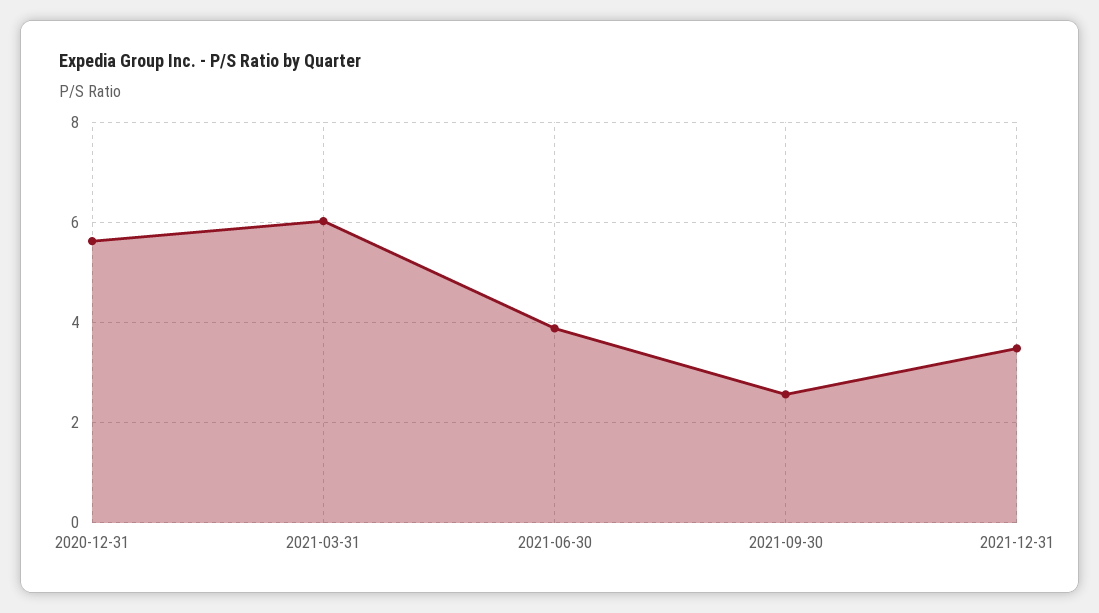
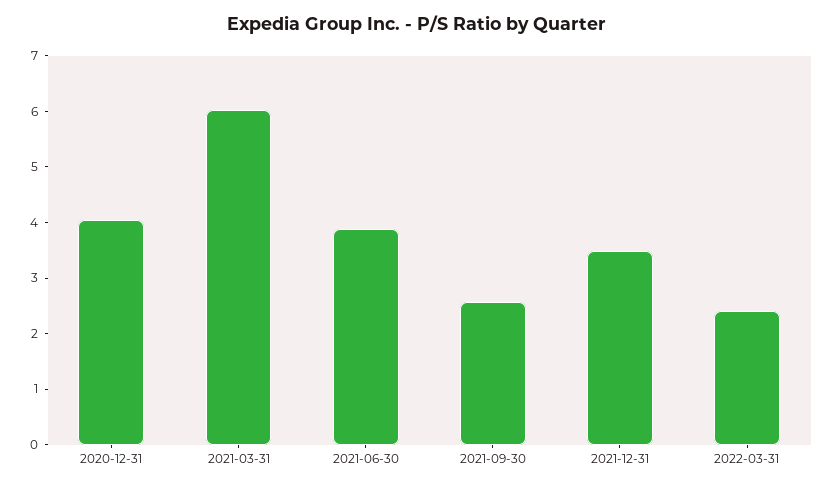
2020-12-31: 5.6 -> 4
2022-03-31: none -> 2.4

